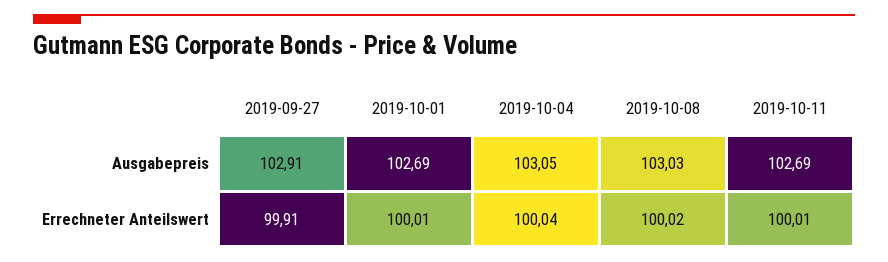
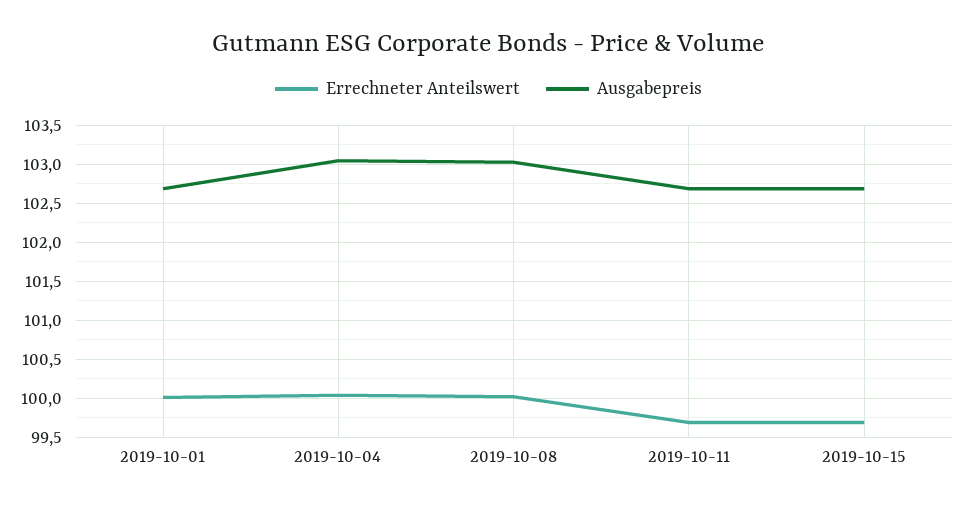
Ausgabepreis, 2019-09-27: 102.91 -> none
Errechneter Anteilswert, 2019-09-27: 99.91 -> none
Errechneter Anteilswert, 2019-10-11: 100.01 -> 99.7
Errechneter Anteilswert, 2019-10-15: none -> 99.7
Ausgabepreis, 2019-10-15: none -> 102.7

